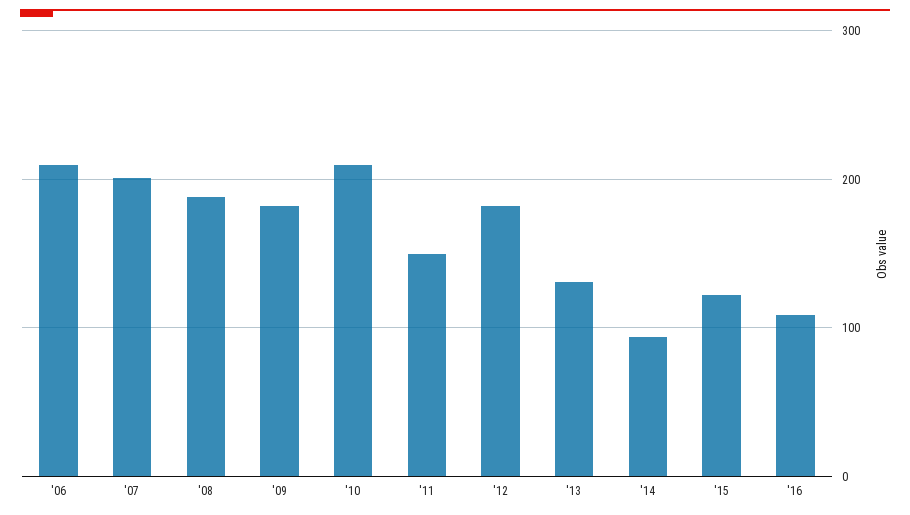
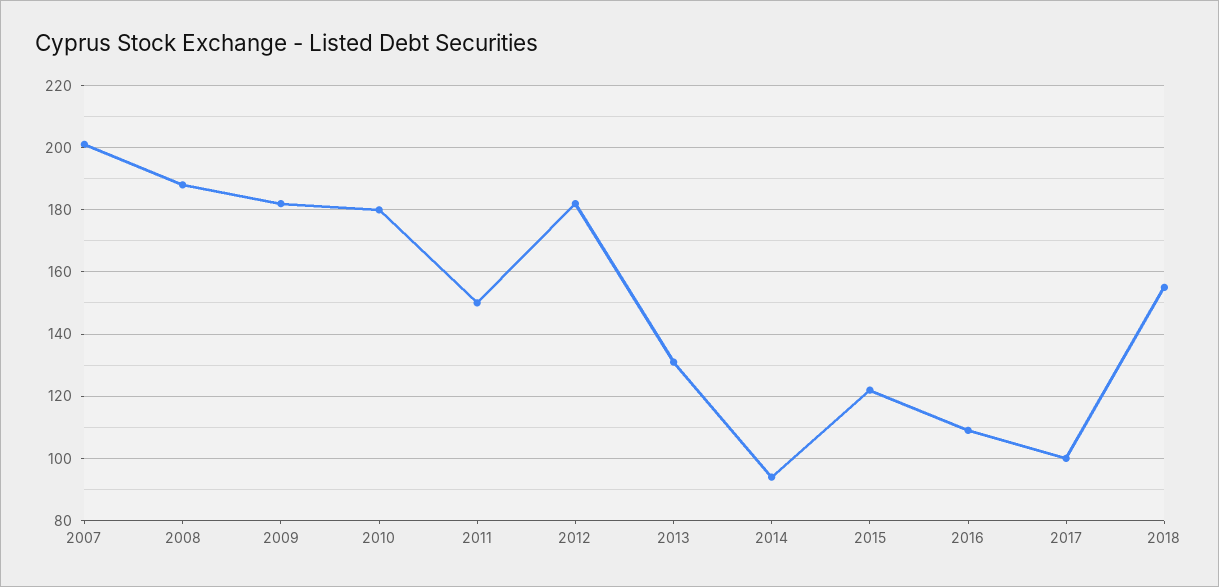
'06: 210 -> none
'10: 210 -> 180
2017: none -> 100
2018: none -> 155

